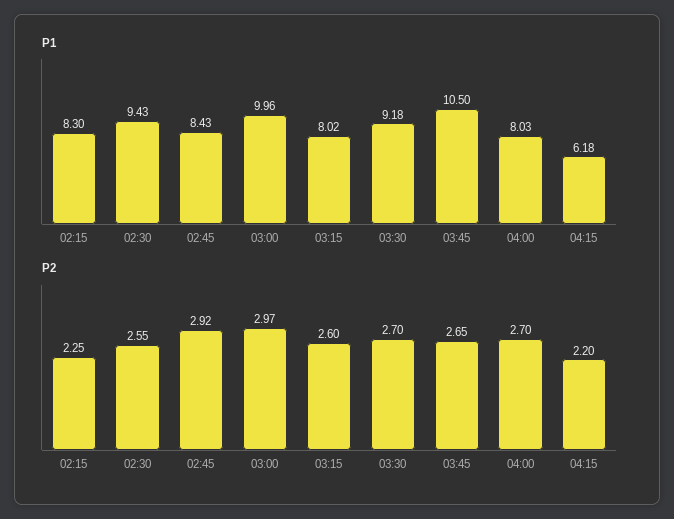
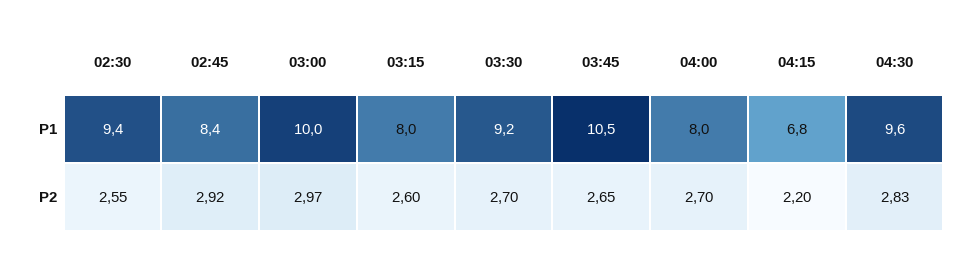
P1, 02:15: 8.3 -> none
P1, 04:15: 6.18 -> 6.8
P2, 02:15: 2.25 -> none
P1, 04:30: none -> 9.6
P2, 04:30: none -> 2.83

